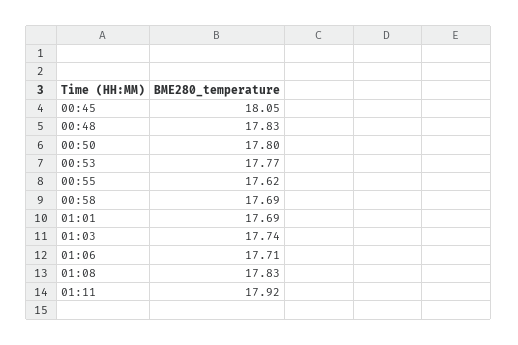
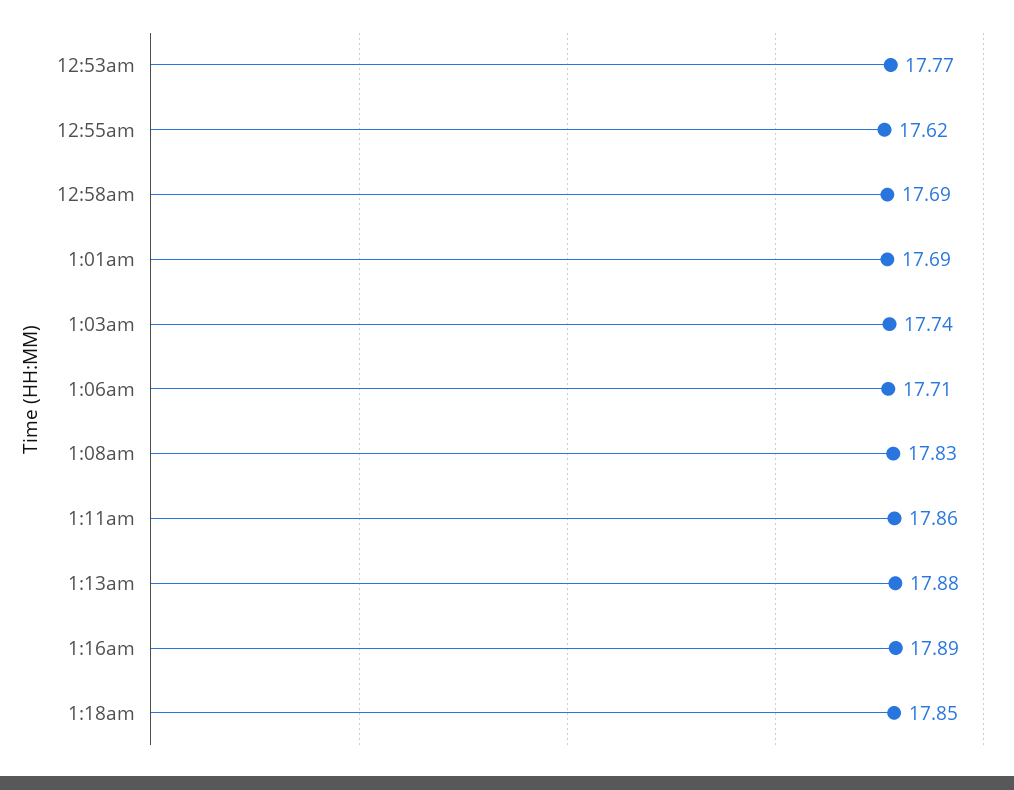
00:45: 18.05 -> none
00:48: 17.83 -> none
00:50: 17.8 -> none
01:11: 17.92 -> 17.86
1:13am: none -> 17.88
1:16am: none -> 17.89
1:18am: none -> 17.85

